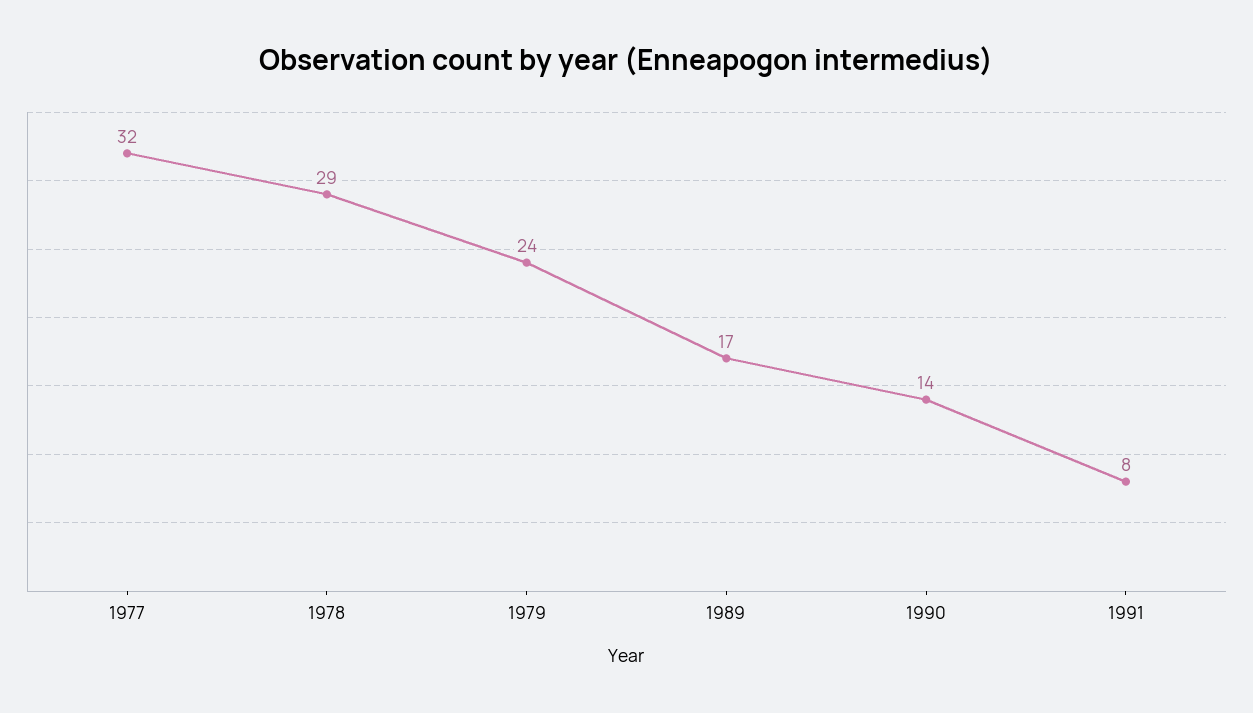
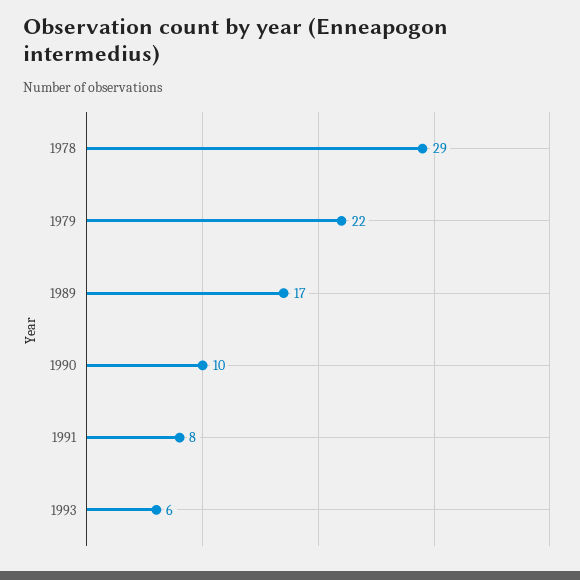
1977: 32 -> none
1979: 24 -> 22
1990: 14 -> 10
1993: none -> 6

